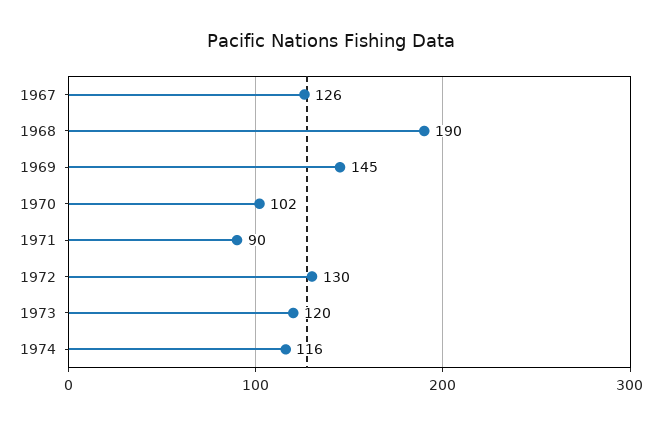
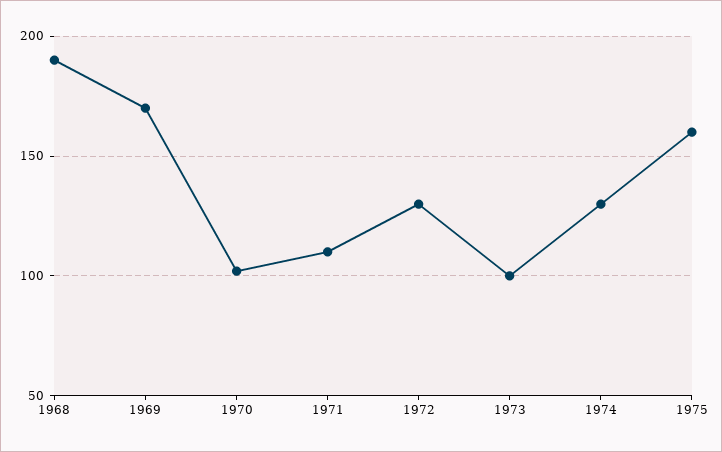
1967: 126 -> none
1969: 145 -> 170
1971: 90 -> 110
1973: 120 -> 100
1974: 116 -> 130
1975: none -> 160

